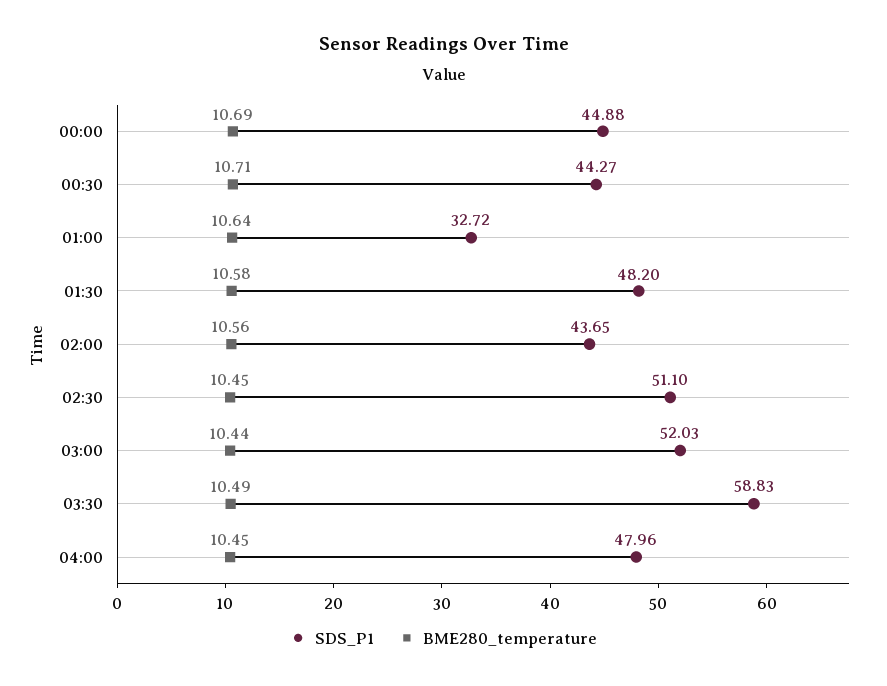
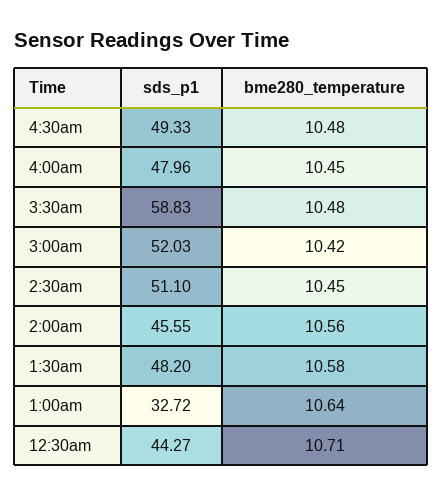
SDS_P1, 00:00: 44.88 -> none
BME280_temperature, 00:00: 10.69 -> none
SDS_P1, 02:00: 43.65 -> 45.55
BME280_temperature, 03:00: 10.44 -> 10.42
BME280_temperature, 03:30: 10.49 -> 10.48
SDS_P1, 4:30am: none -> 49.33
BME280_temperature, 4:30am: none -> 10.48

